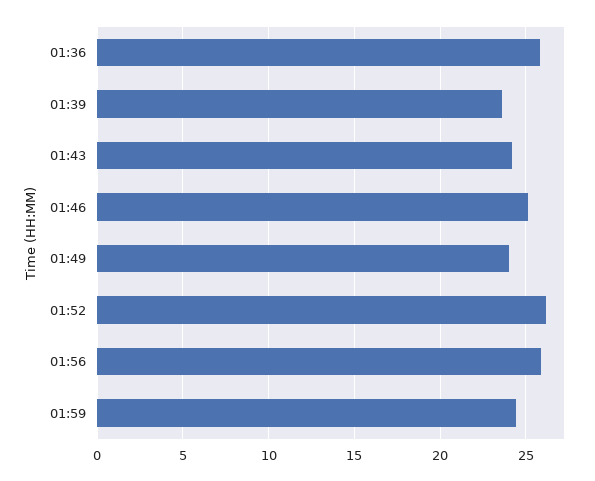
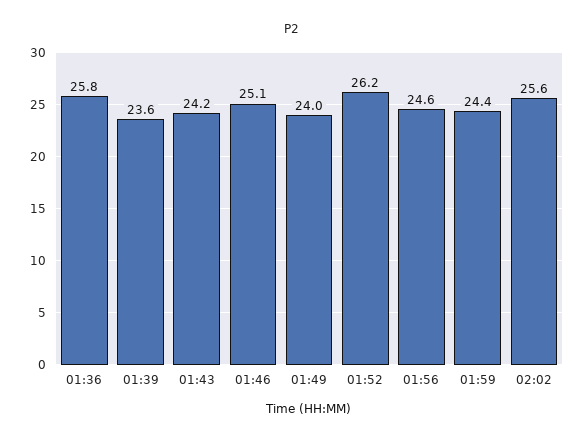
01:56: 26 -> 24.6
02:02: none -> 25.6

